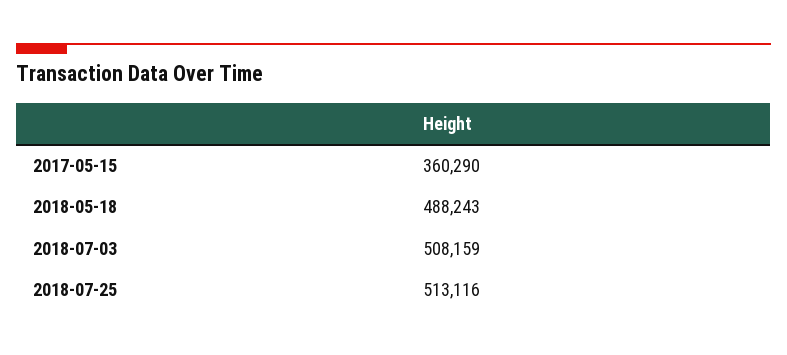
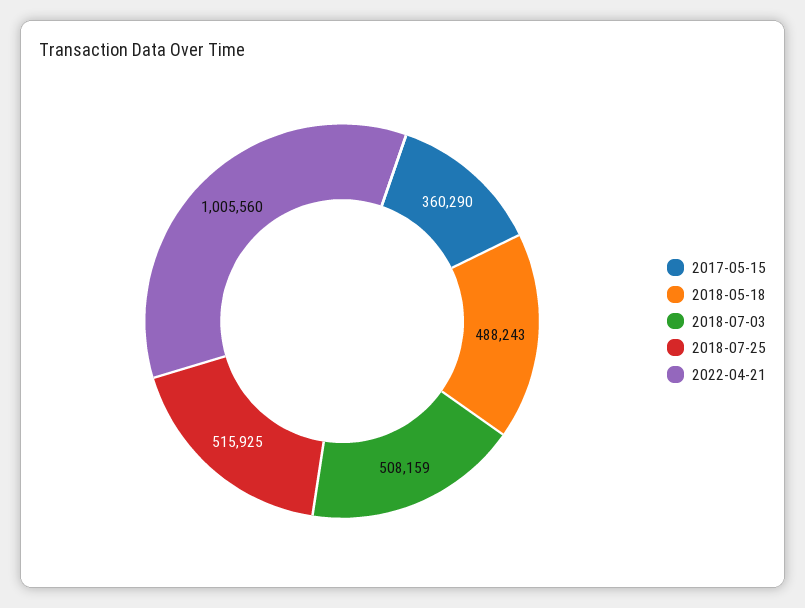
2018-07-25: 513116 -> 515925
2022-04-21: none -> 1005560

